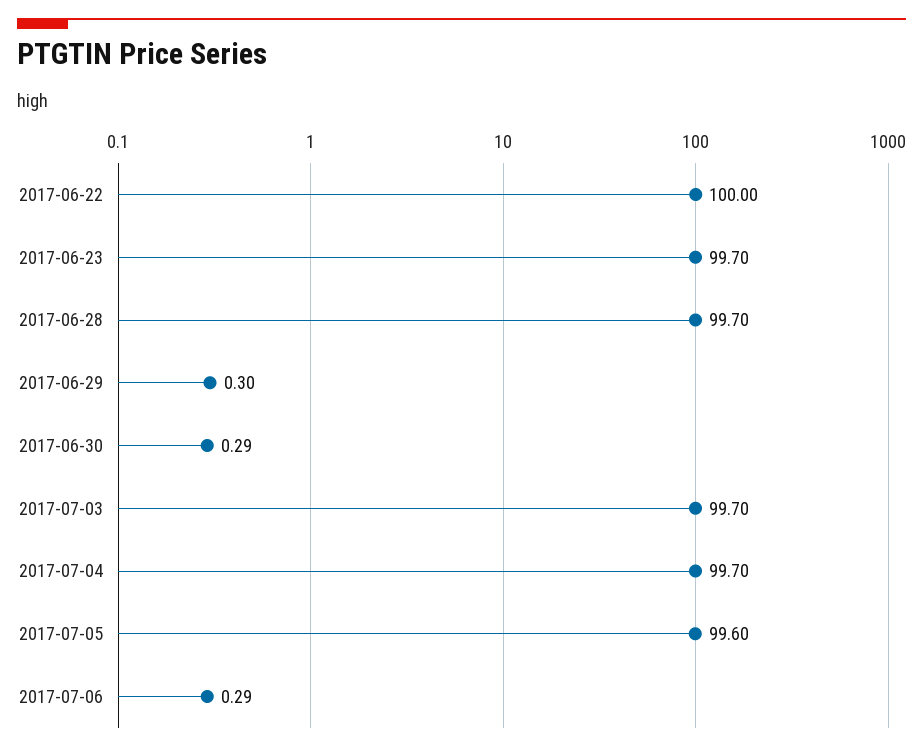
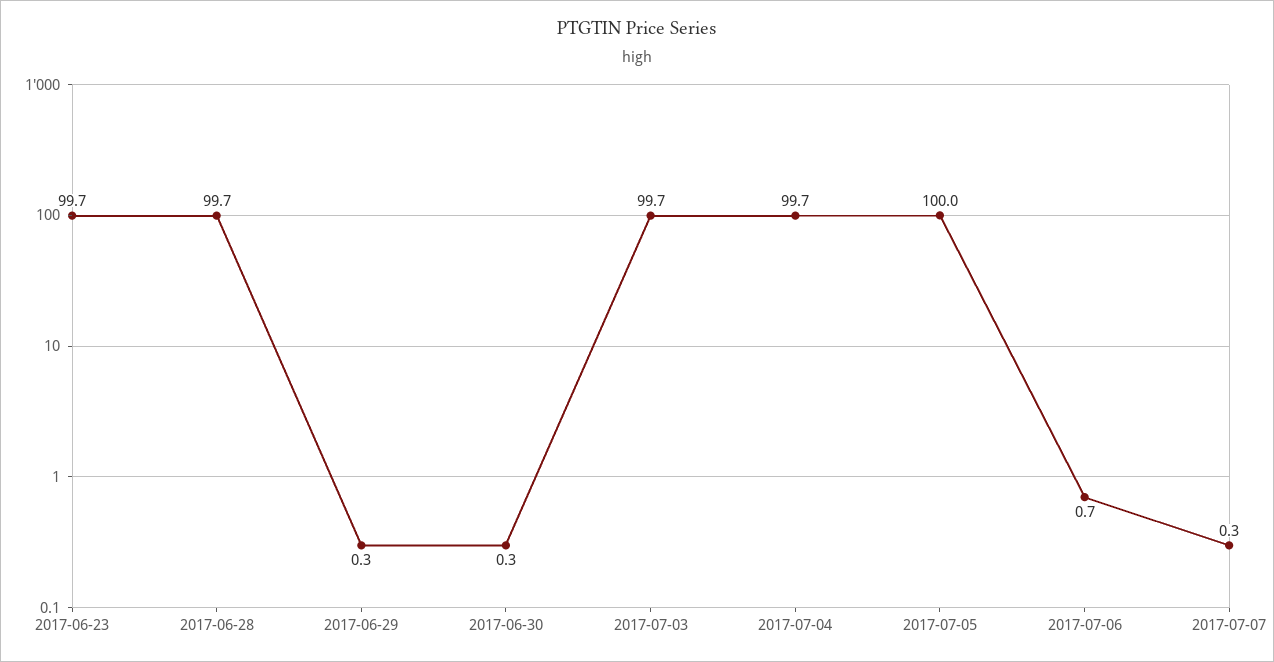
2017-06-22: 100 -> none
2017-07-05: 99.6 -> 100
2017-07-06: 0.29 -> 0.7
2017-07-07: none -> 0.3

